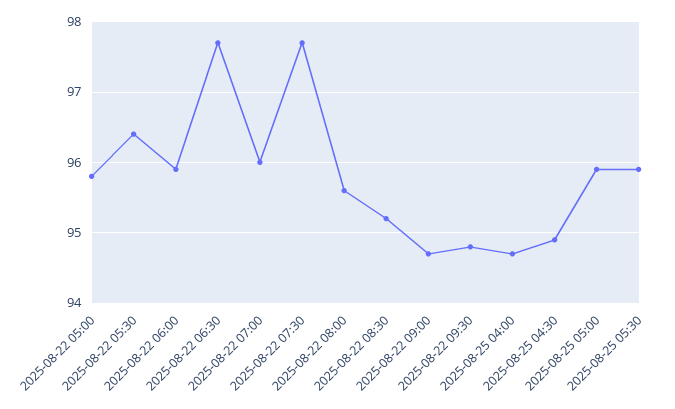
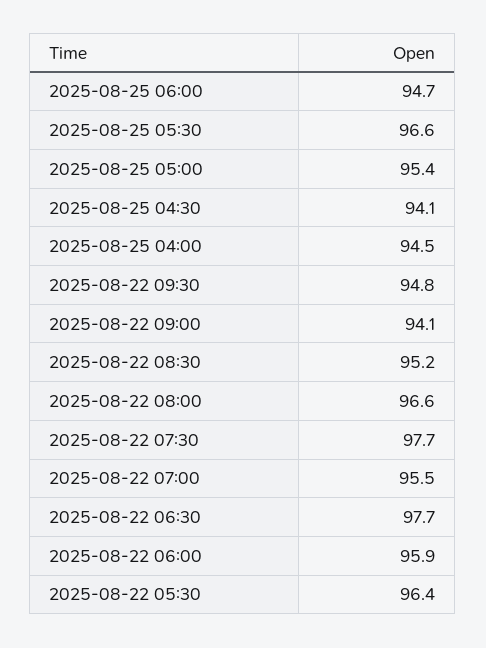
2025-08-22 05:00: 95.8 -> none
2025-08-22 07:00: 96 -> 95.5
2025-08-22 08:00: 95.6 -> 96.6
2025-08-22 09:00: 94.7 -> 94.1
2025-08-25 04:00: 94.7 -> 94.5
2025-08-25 04:30: 94.9 -> 94.1
2025-08-25 05:00: 95.9 -> 95.4
2025-08-25 05:30: 95.9 -> 96.6
2025-08-25 06:00: none -> 94.7

